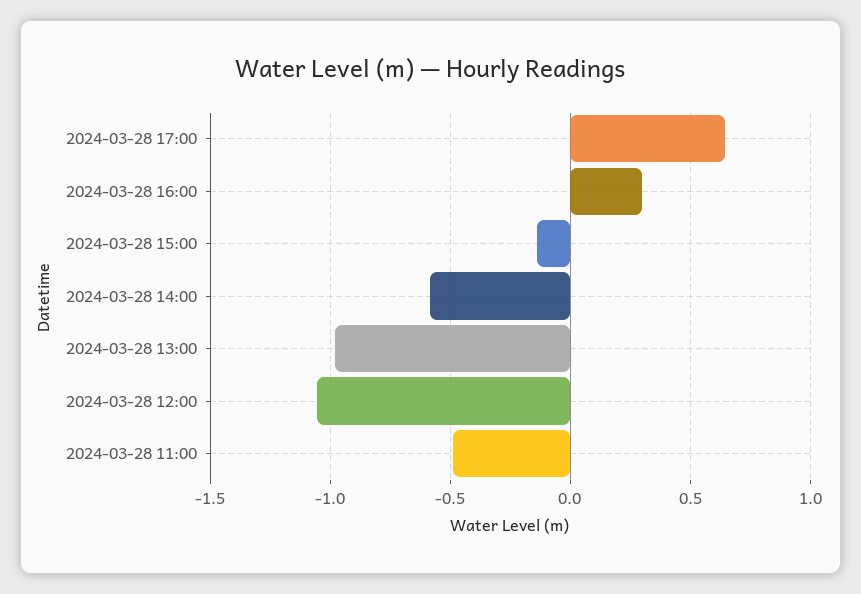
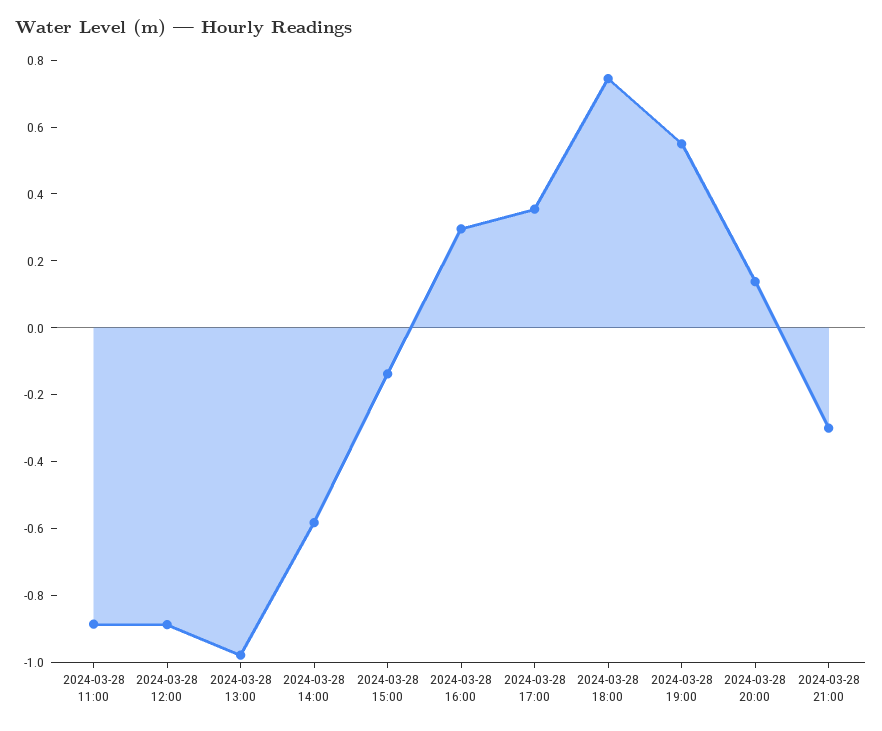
2024-03-28 17:00: 0.65 -> 0.35
2024-03-28 12:00: -1.05 -> -0.9
2024-03-28 11:00: -0.5 -> -0.9
2024-03-28 18:00: none -> 0.75
2024-03-28 19:00: none -> 0.55
2024-03-28 20:00: none -> 0.15
2024-03-28 21:00: none -> -0.3

